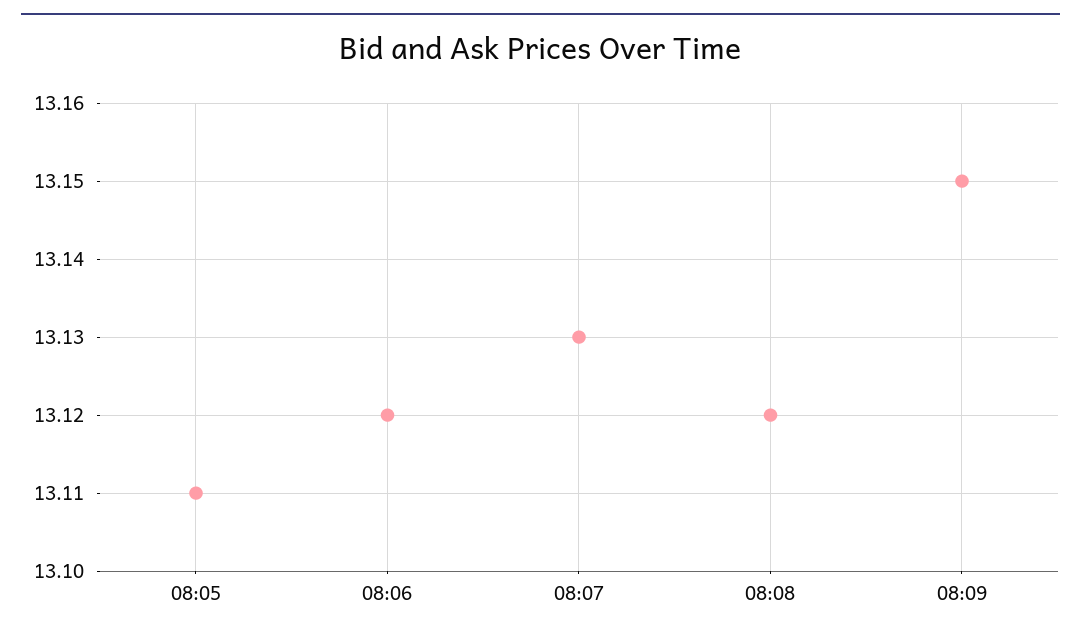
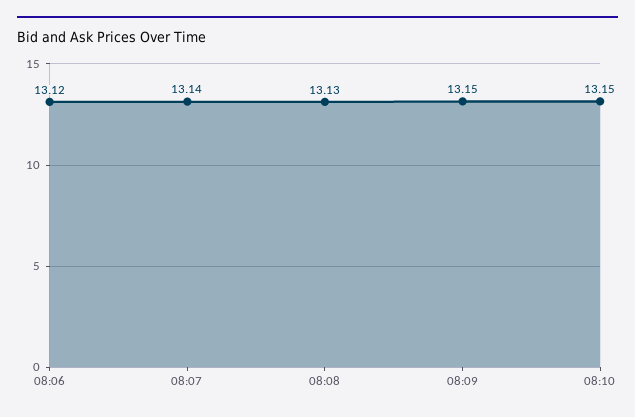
08:05: 13.11 -> none
08:07: 13.13 -> 13.14
08:08: 13.12 -> 13.13
08:10: none -> 13.15

